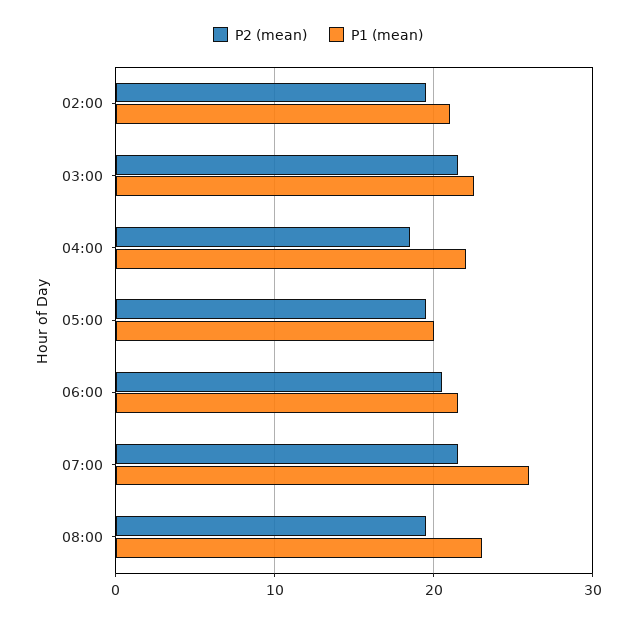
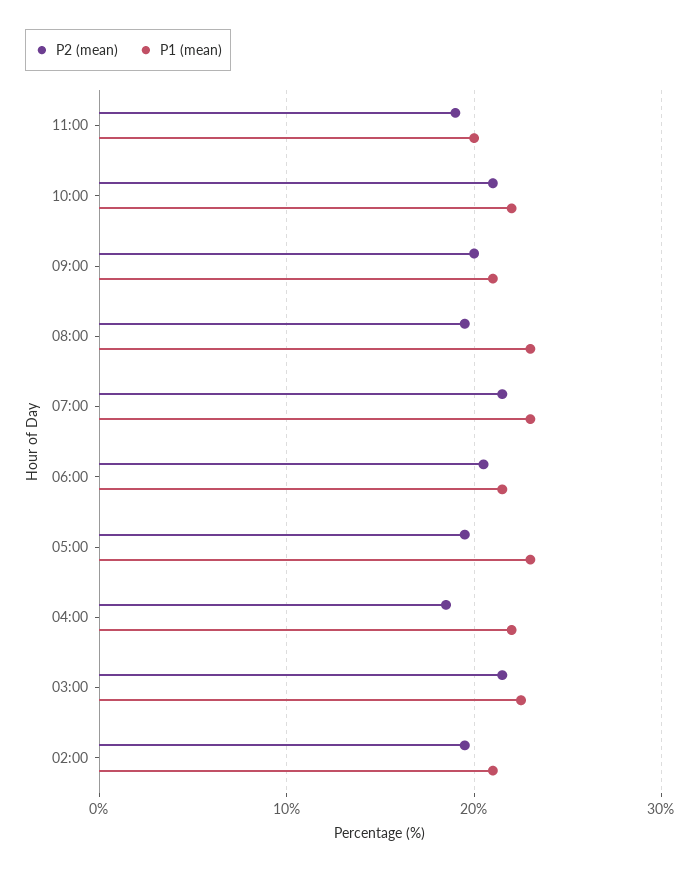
P1 (mean), 05:00: 20 -> 23
P1 (mean), 07:00: 26 -> 23
P2 (mean), 11:00: none -> 19
P1 (mean), 11:00: none -> 20
P2 (mean), 10:00: none -> 21
P1 (mean), 10:00: none -> 22
P2 (mean), 09:00: none -> 20
P1 (mean), 09:00: none -> 21

